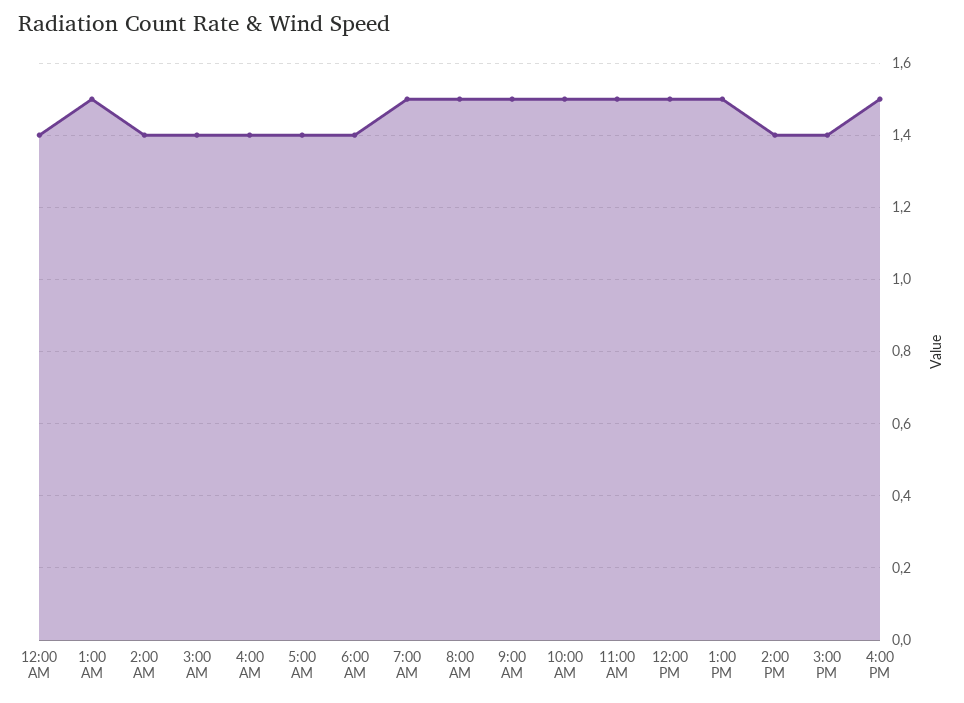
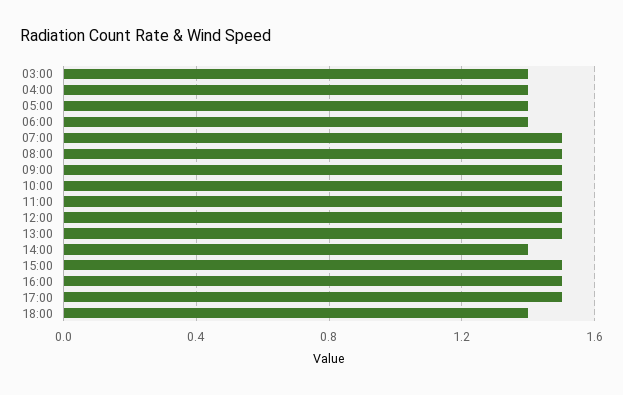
12:00 AM: 1.4 -> none
1:00 AM: 1.5 -> none
2:00 AM: 1.4 -> none
3:00 PM: 1.4 -> 1.5
17:00: none -> 1.5
18:00: none -> 1.4

